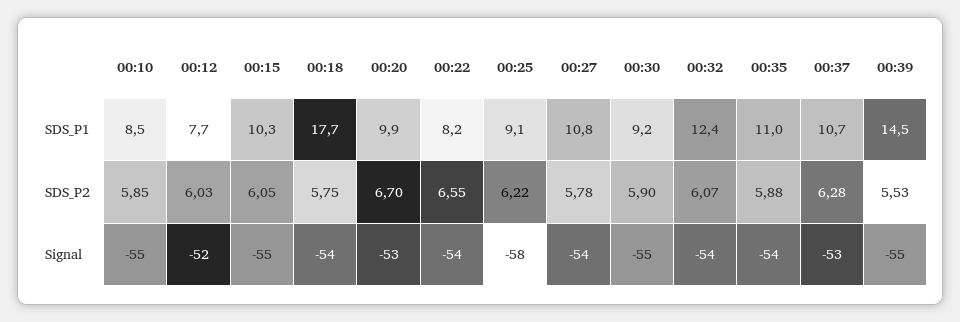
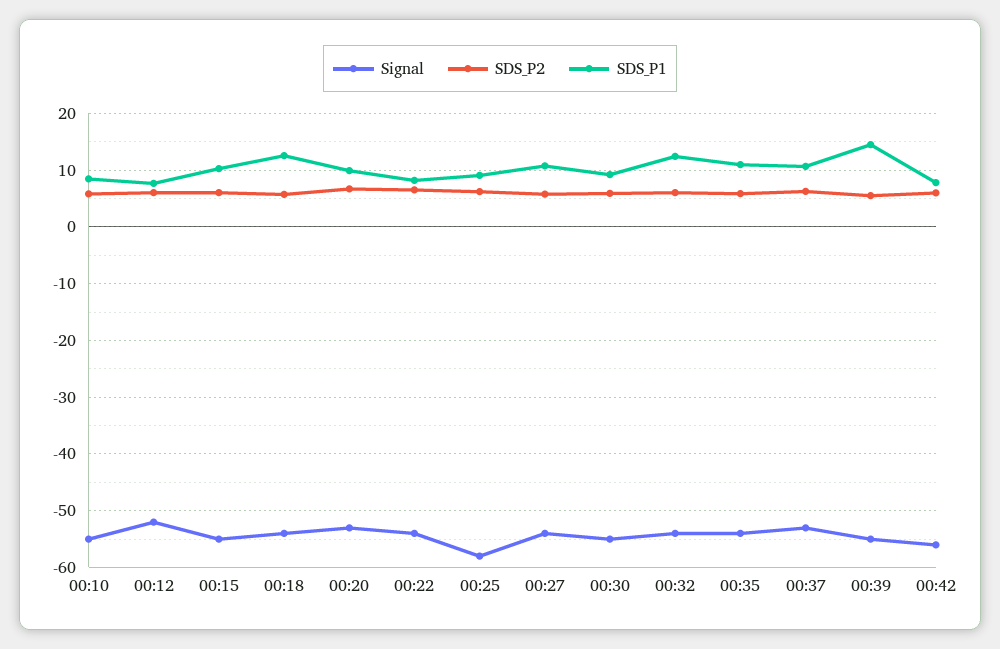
SDS_P1, 00:18: 17.7 -> 12
Signal, 00:42: none -> -56
SDS_P2, 00:42: none -> 6
SDS_P1, 00:42: none -> 8

